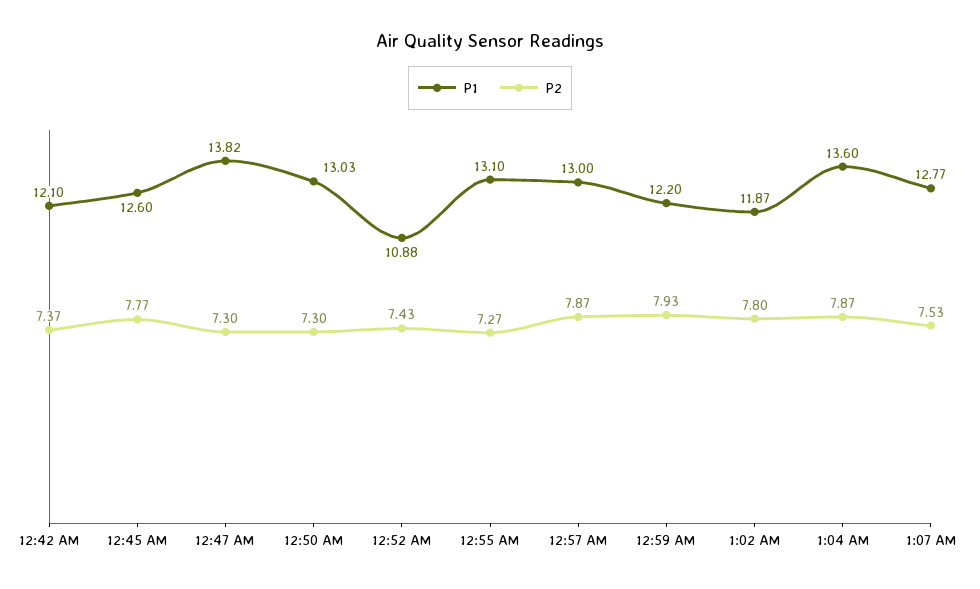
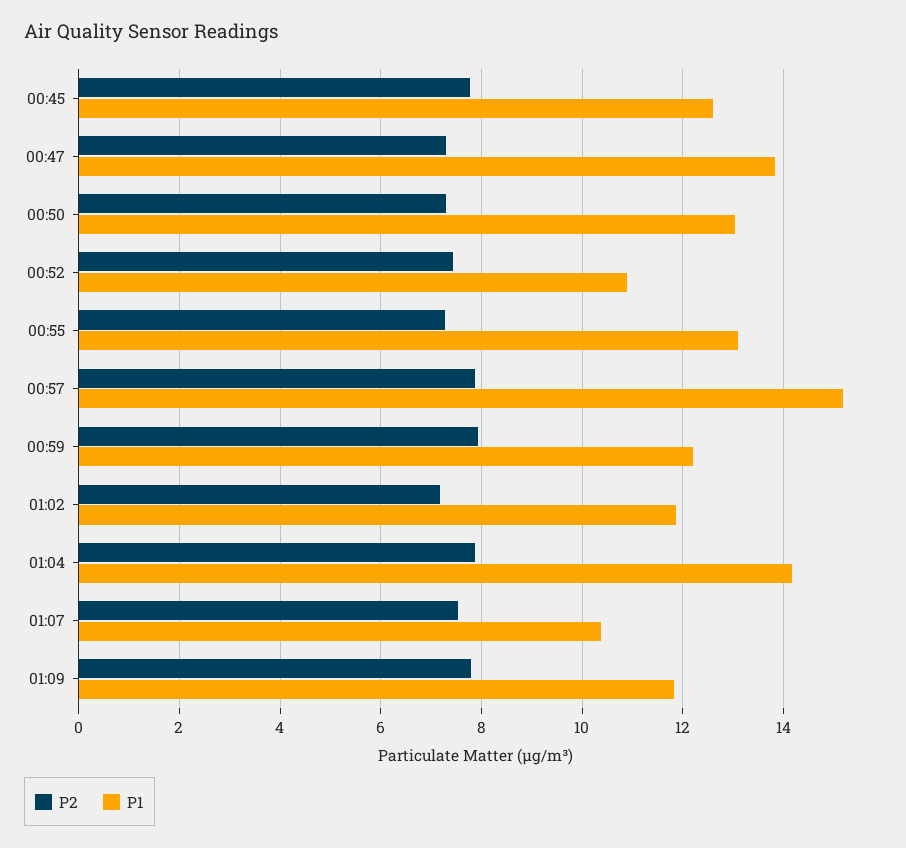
P1, 12:42 AM: 12.1 -> none
P2, 12:42 AM: 7.37 -> none
P1, 12:57 AM: 13 -> 15.2
P2, 1:02 AM: 7.8 -> 7.2
P1, 1:04 AM: 13.6 -> 14.2
P1, 1:07 AM: 12.77 -> 10.4
P2, 01:09: none -> 7.8
P1, 01:09: none -> 11.8

